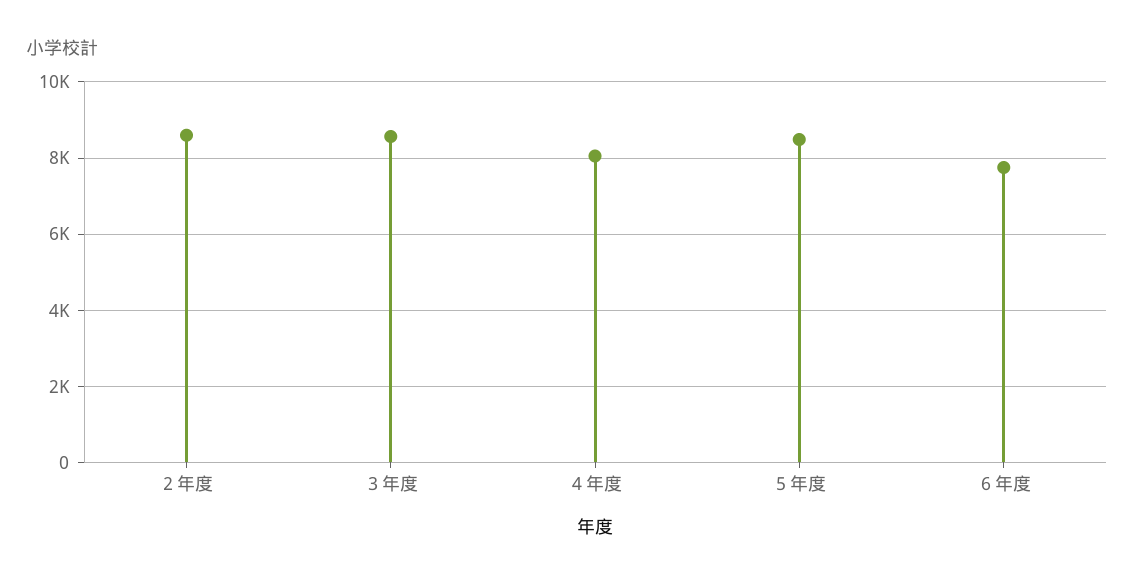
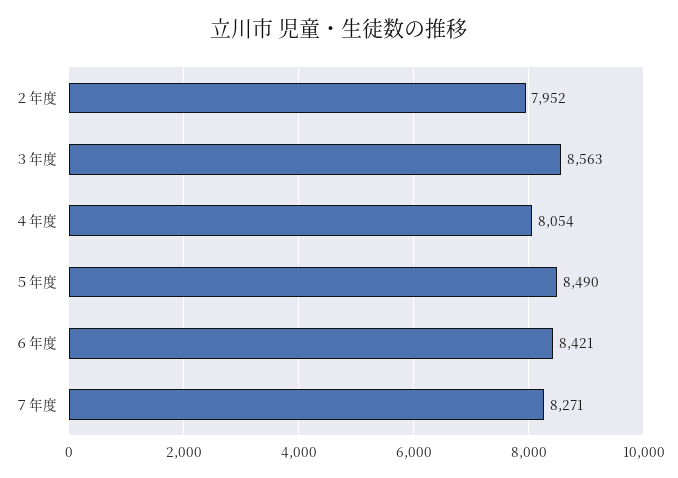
２年度: 8600 -> 7952
６年度: 7800 -> 8421
７年度: none -> 8271

